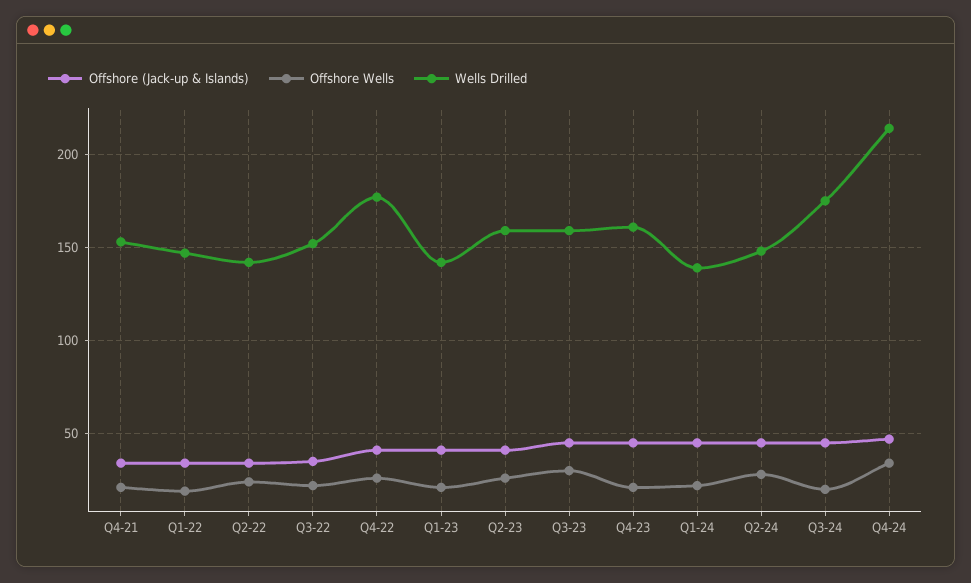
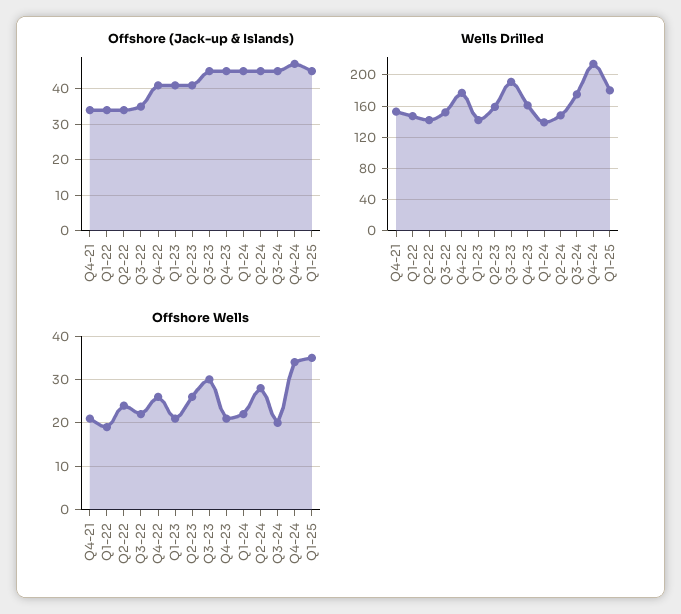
Wells Drilled, Q3-23: 160 -> 190
Offshore (Jack-up & Islands), Q1-25: none -> 45
Wells Drilled, Q1-25: none -> 180
Offshore Wells, Q1-25: none -> 35

